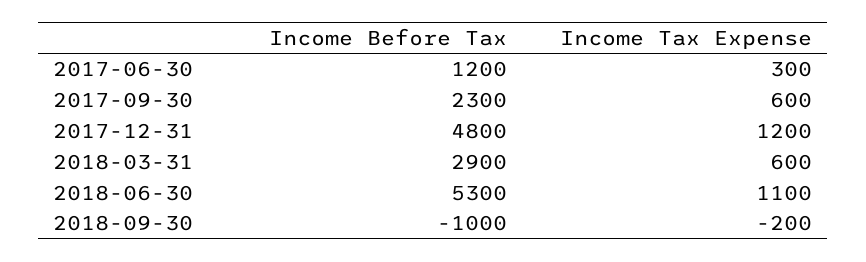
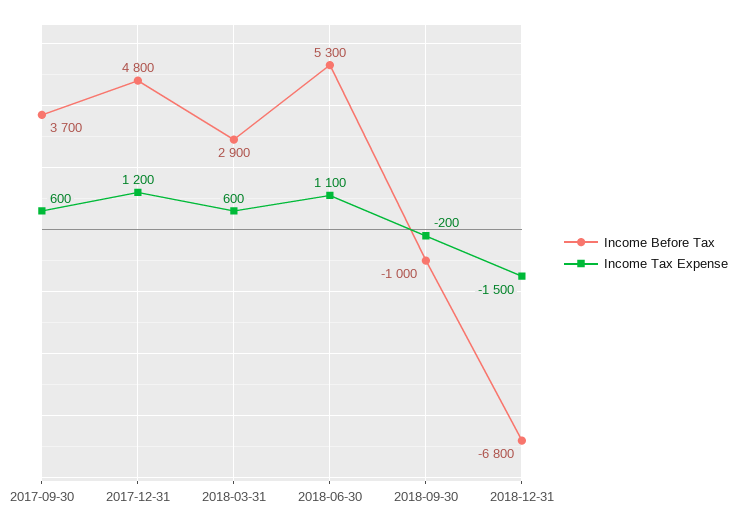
Income Before Tax, 2017-06-30: 1200 -> none
Income Tax Expense, 2017-06-30: 300 -> none
Income Before Tax, 2017-09-30: 2300 -> 3700
Income Before Tax, 2018-12-31: none -> -6800
Income Tax Expense, 2018-12-31: none -> -1500

